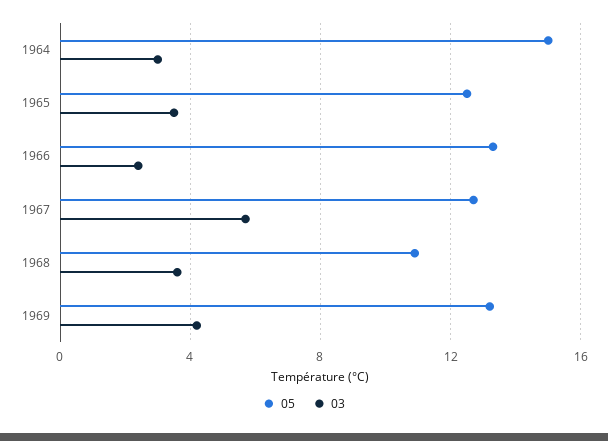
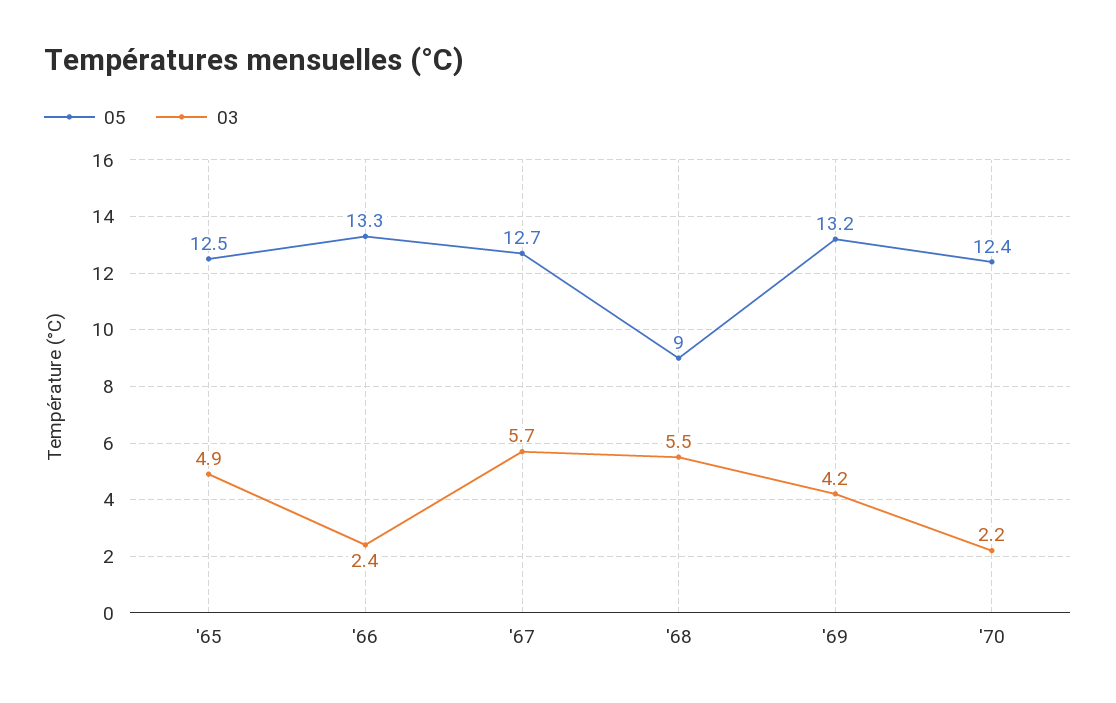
05, 1964: 15 -> none
03, 1964: 3 -> none
03, 1965: 3.5 -> 4.9
05, 1968: 11 -> 9
03, 1968: 3.5 -> 5.5
05, '70: none -> 12.4
03, '70: none -> 2.2

